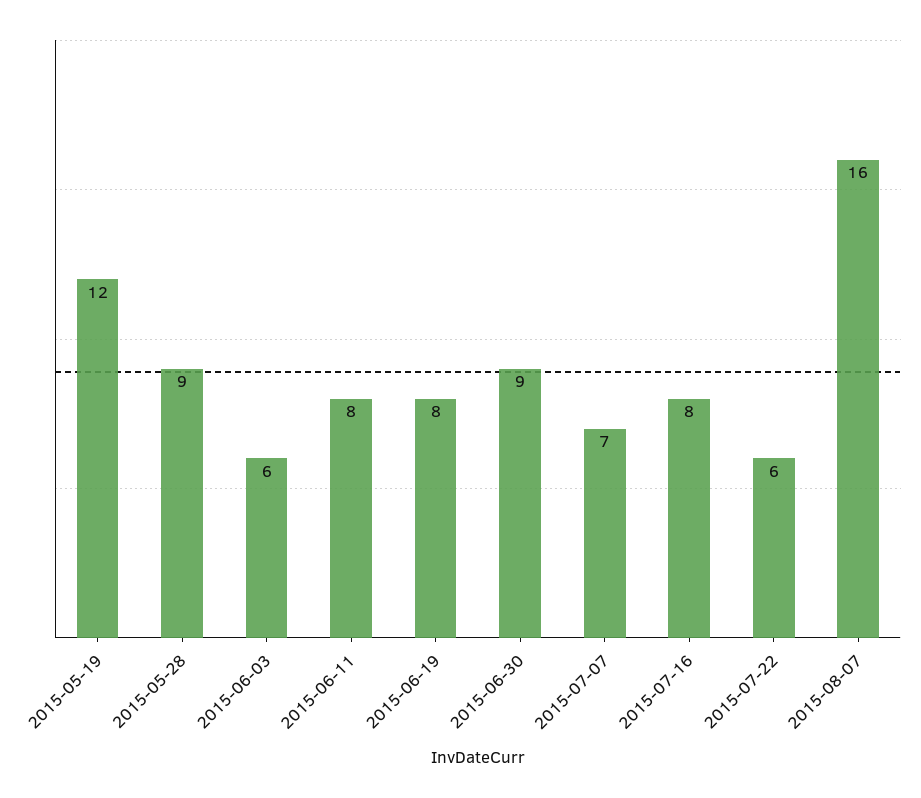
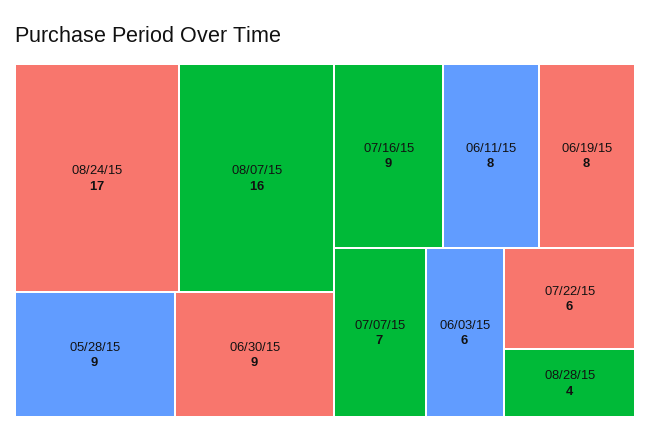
2015-05-19: 12 -> none
2015-07-16: 8 -> 9
08/24/15: none -> 17
08/28/15: none -> 4

